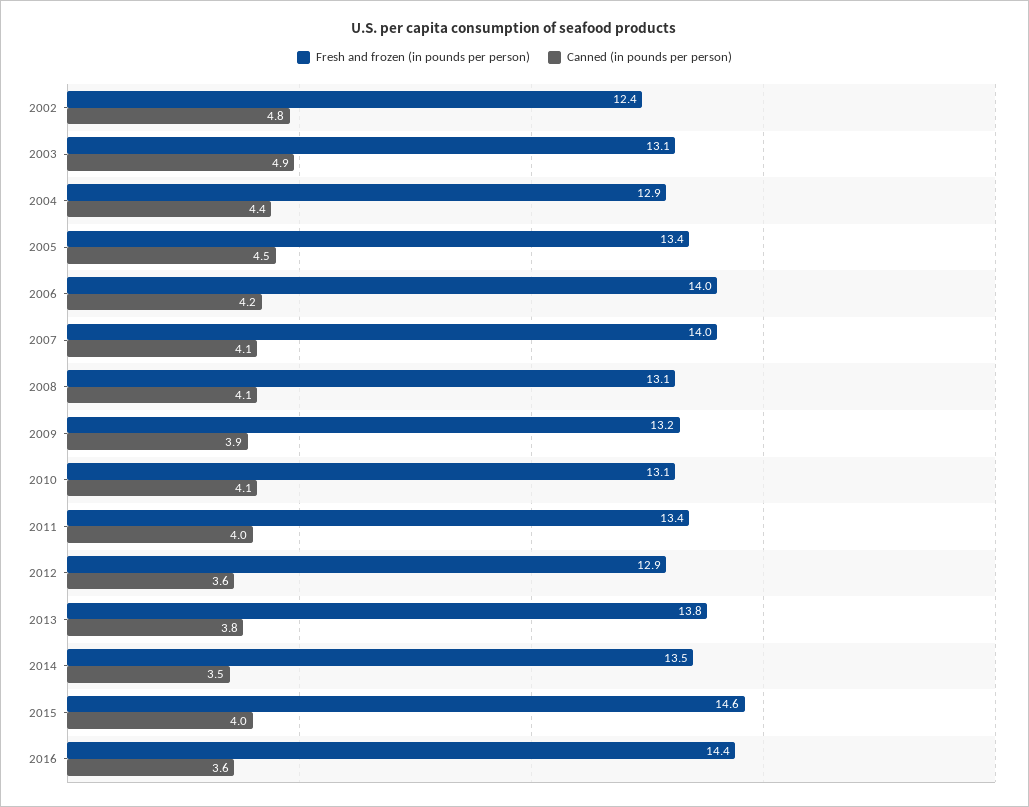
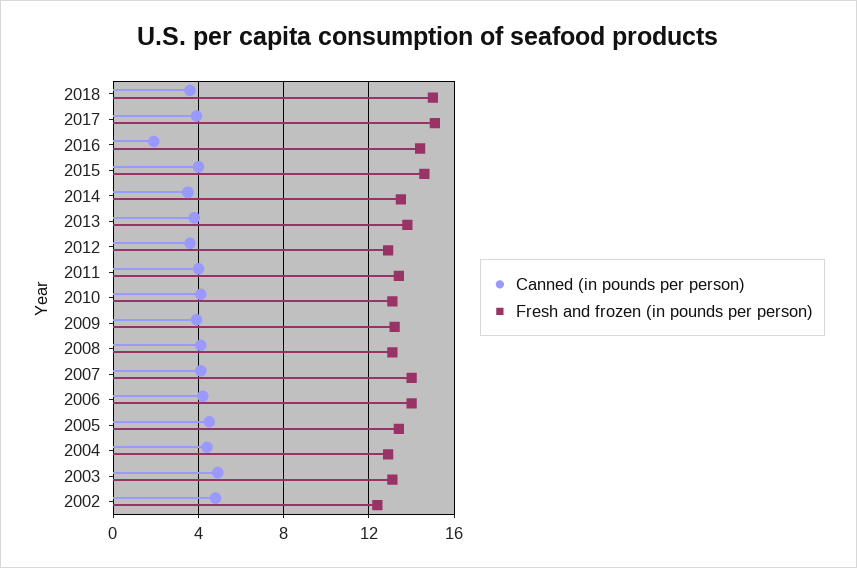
Canned (in pounds per person), 2016: 3.6 -> 2
Canned (in pounds per person), 2018: none -> 3.5
Fresh and frozen (in pounds per person), 2018: none -> 15
Canned (in pounds per person), 2017: none -> 4
Fresh and frozen (in pounds per person), 2017: none -> 15

